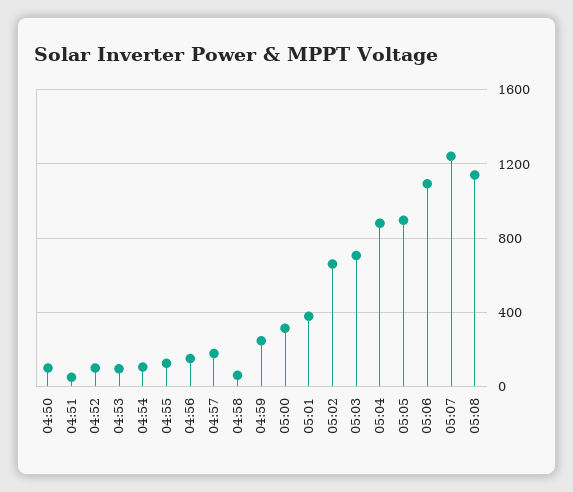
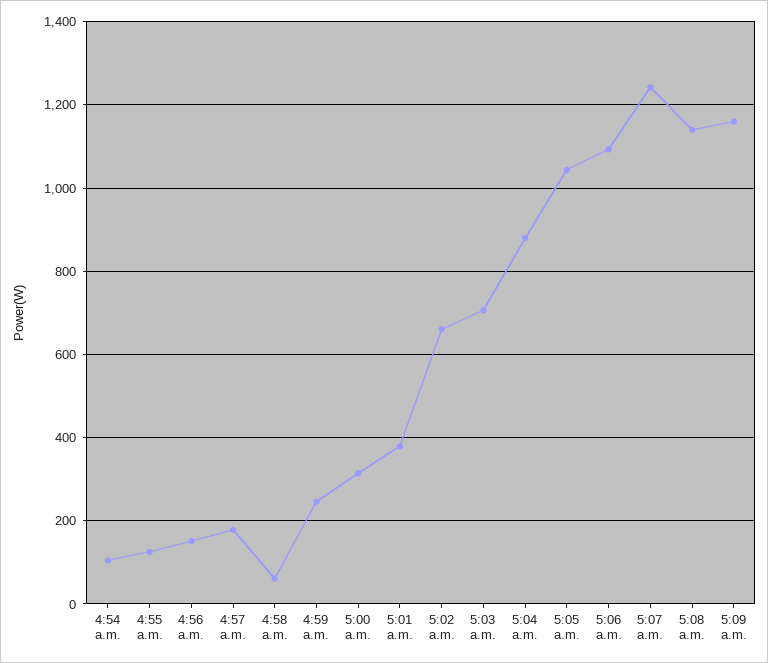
04:50: 100 -> none
04:51: 50 -> none
04:52: 100 -> none
04:53: 100 -> none
05:05: 900 -> 1040
5:09 a.m.: none -> 1160

